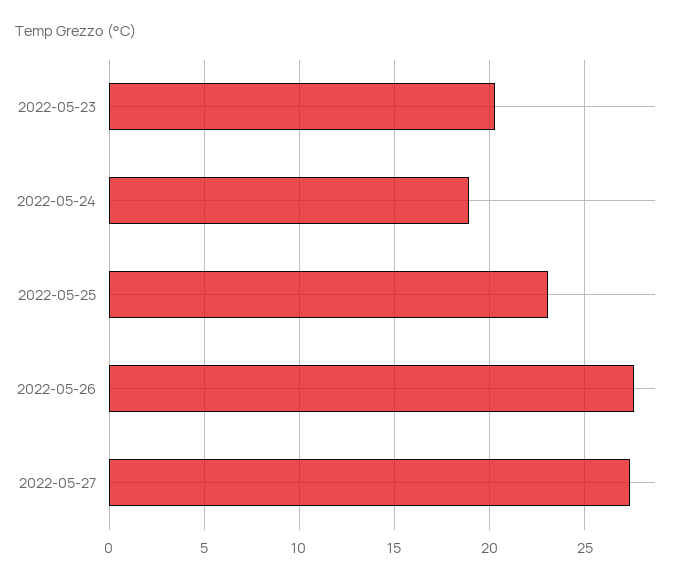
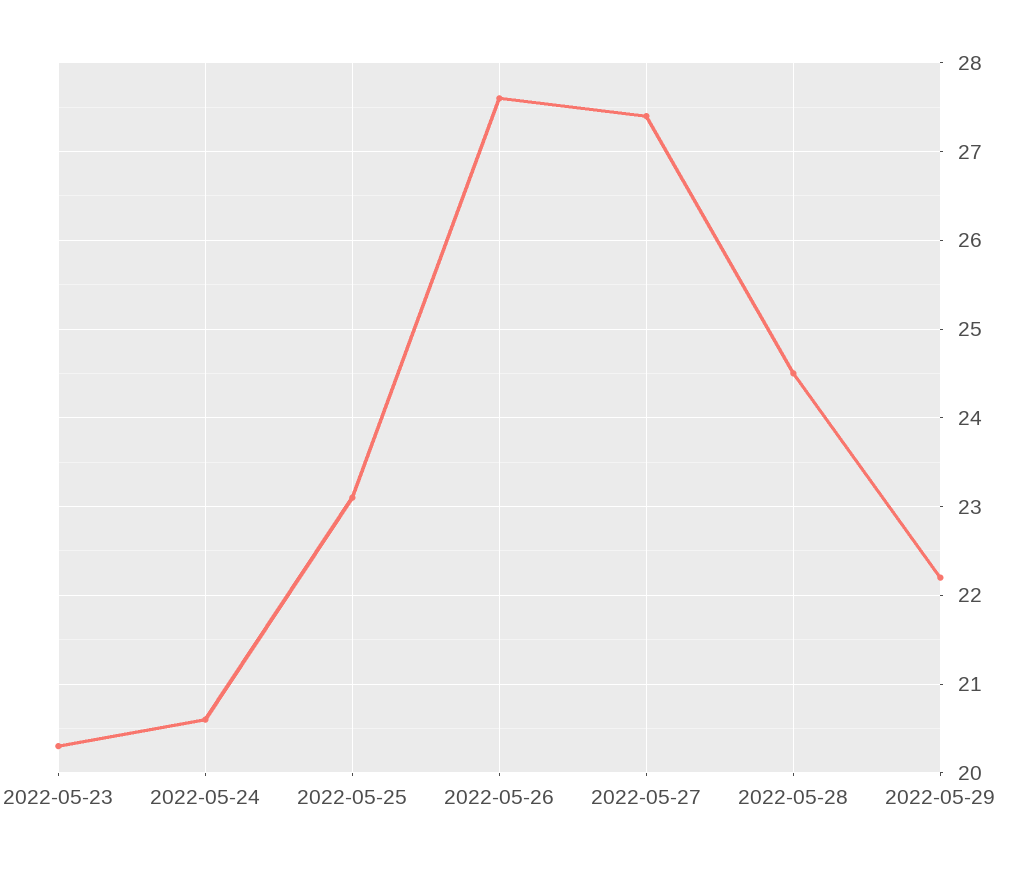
2022-05-24: 19 -> 20.6
2022-05-28: none -> 24.5
2022-05-29: none -> 22.2

